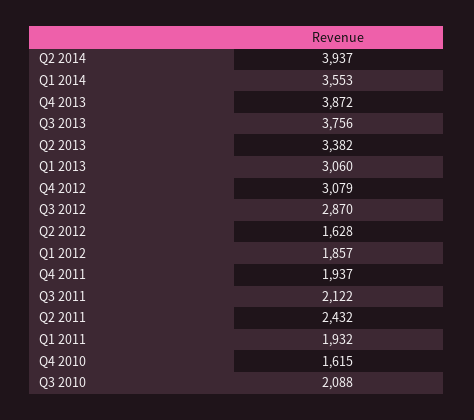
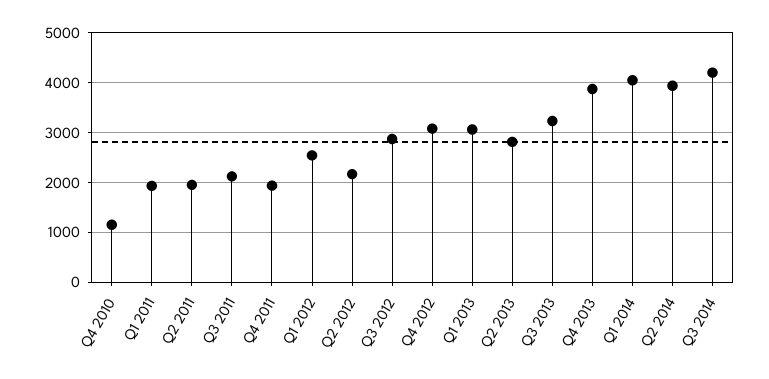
Q1 2014: 3553 -> 4000
Q3 2013: 3756 -> 3200
Q2 2013: 3382 -> 2800
Q2 2012: 1628 -> 2200
Q1 2012: 1857 -> 2600
Q2 2011: 2432 -> 2000
Q4 2010: 1615 -> 1200
Q3 2010: 2088 -> none
Q3 2014: none -> 4200

